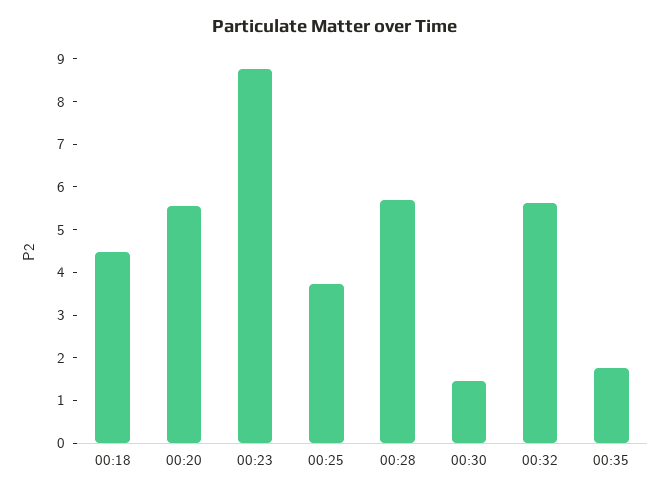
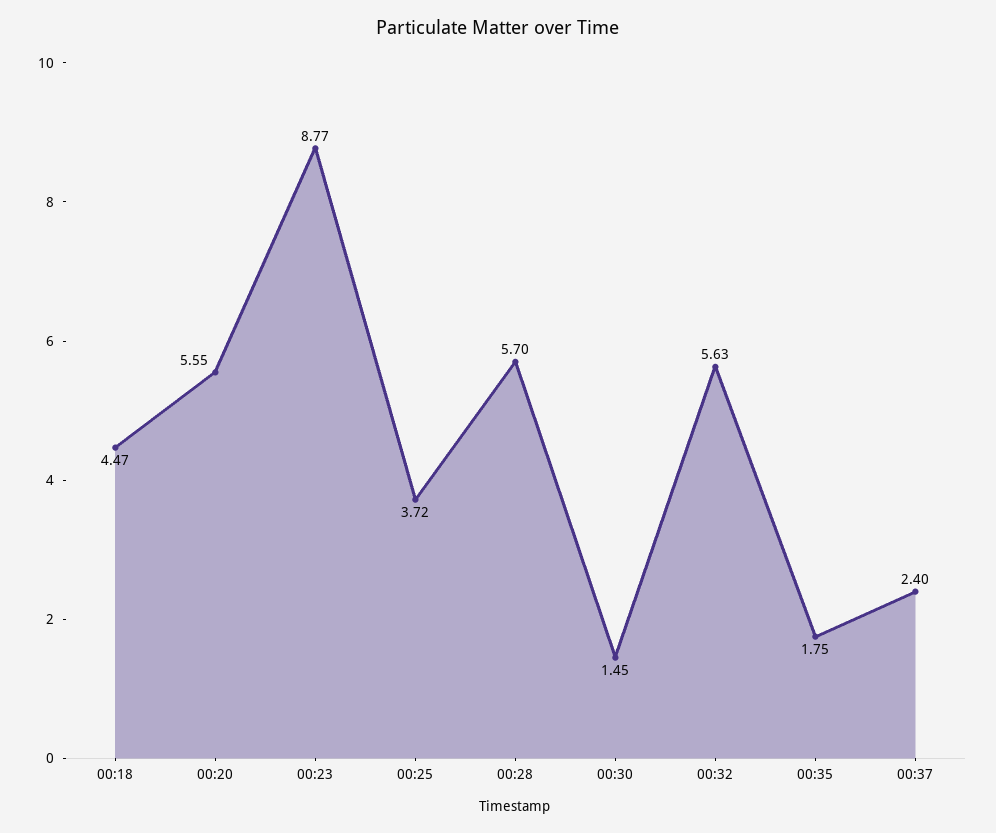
00:37: none -> 2.4

